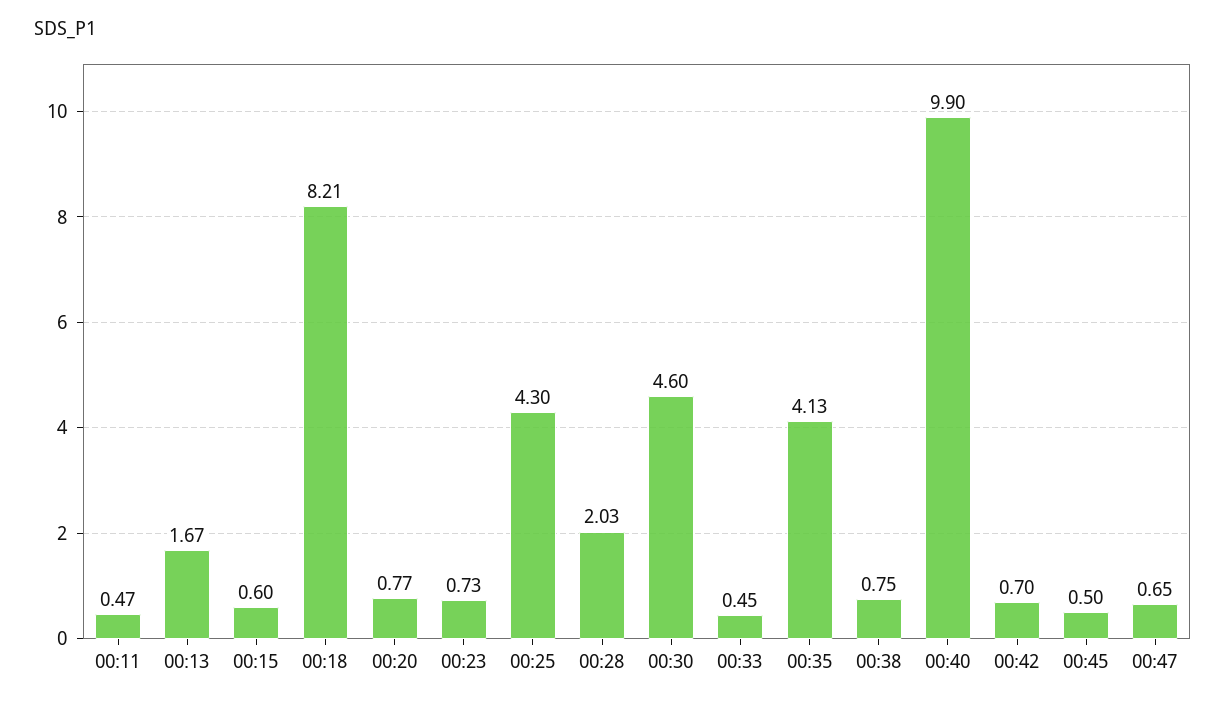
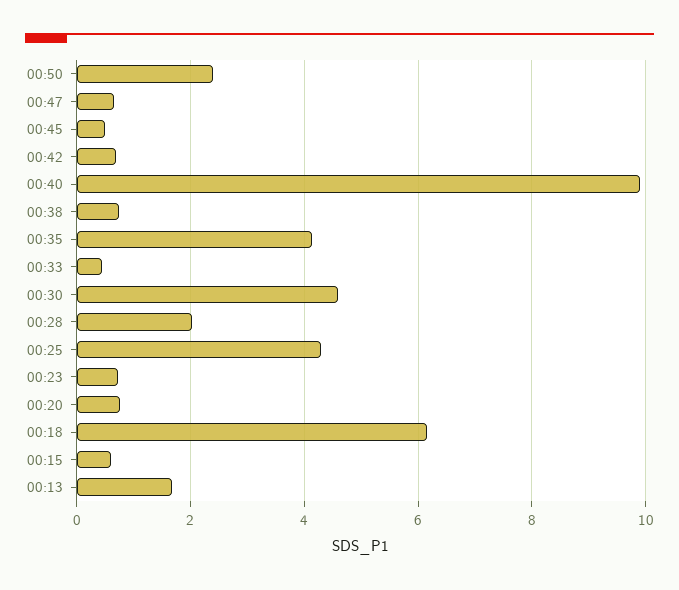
00:11: 0.47 -> none
00:18: 8.21 -> 6.2
00:50: none -> 2.4

